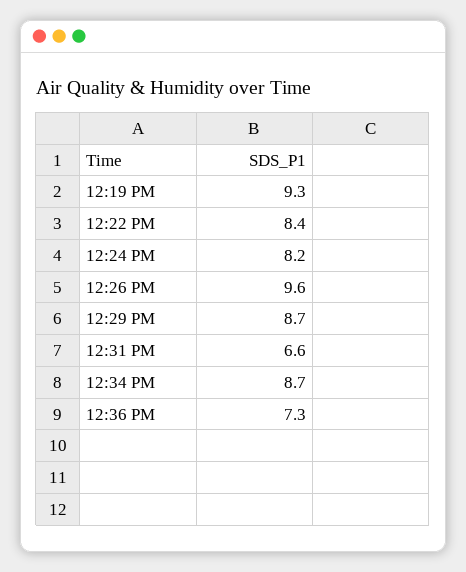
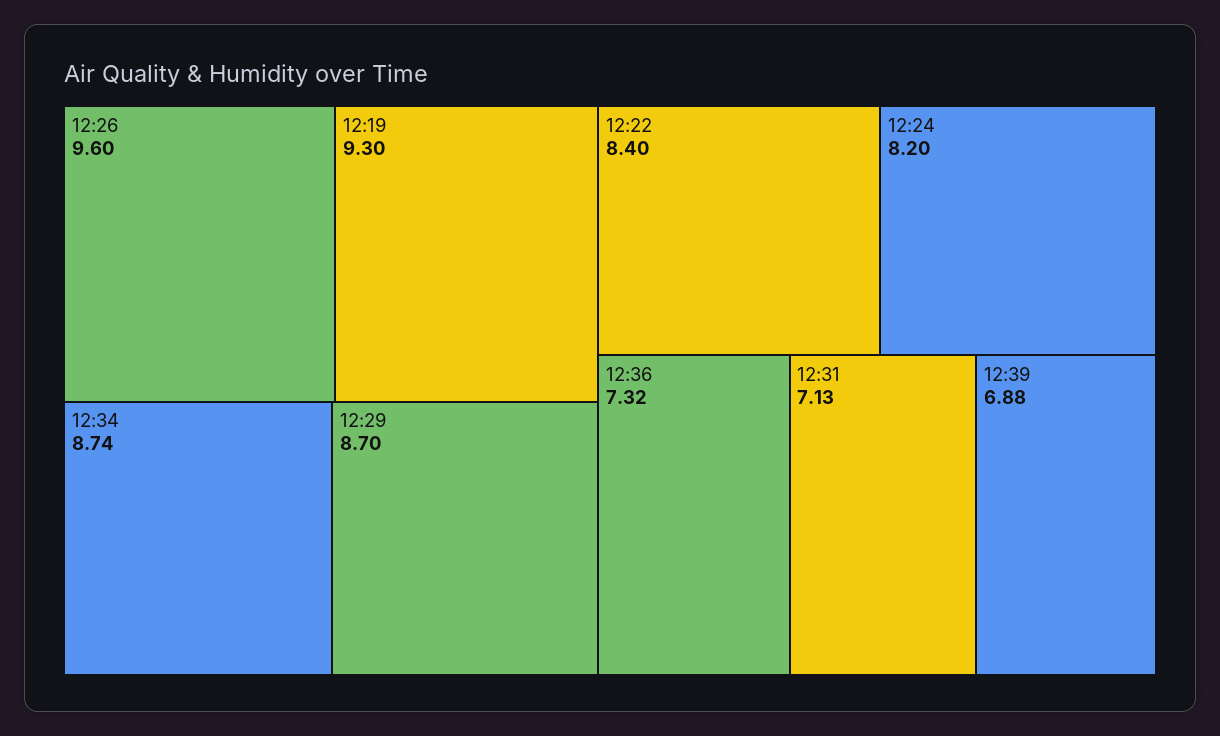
12:31 PM: 6.6 -> 7.13
12:39: none -> 6.88

